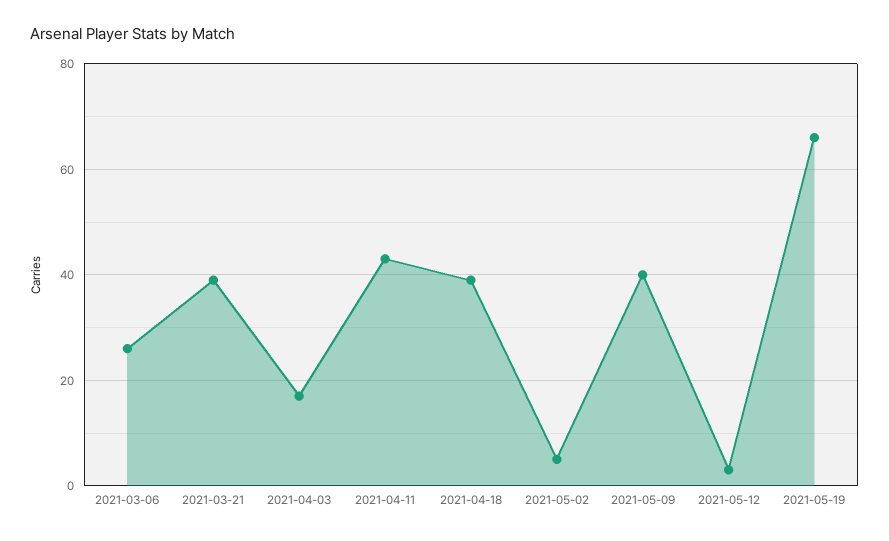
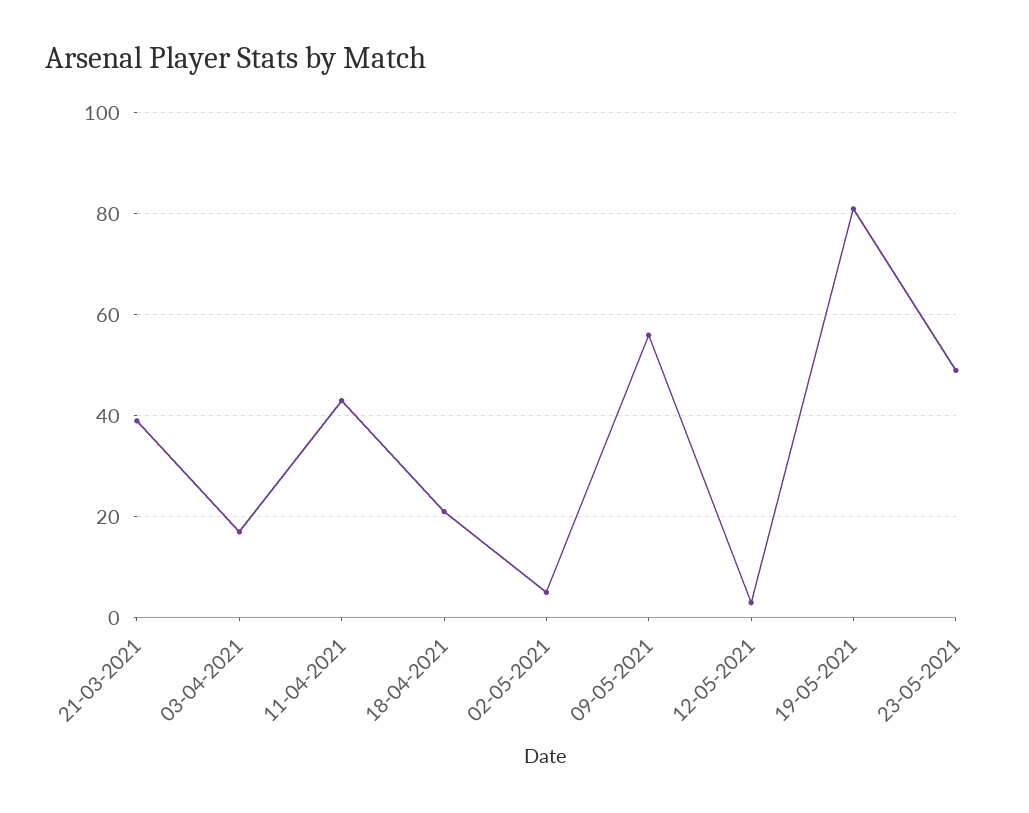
2021-03-06: 25 -> none
2021-04-18: 40 -> 20
2021-05-09: 40 -> 55
2021-05-19: 65 -> 80
23-05-2021: none -> 50

